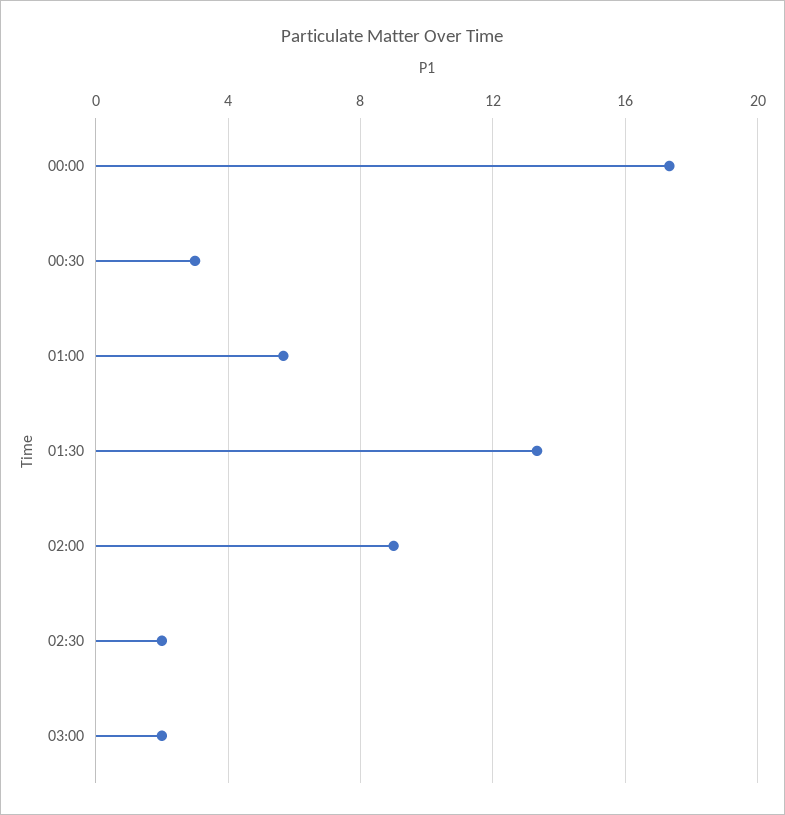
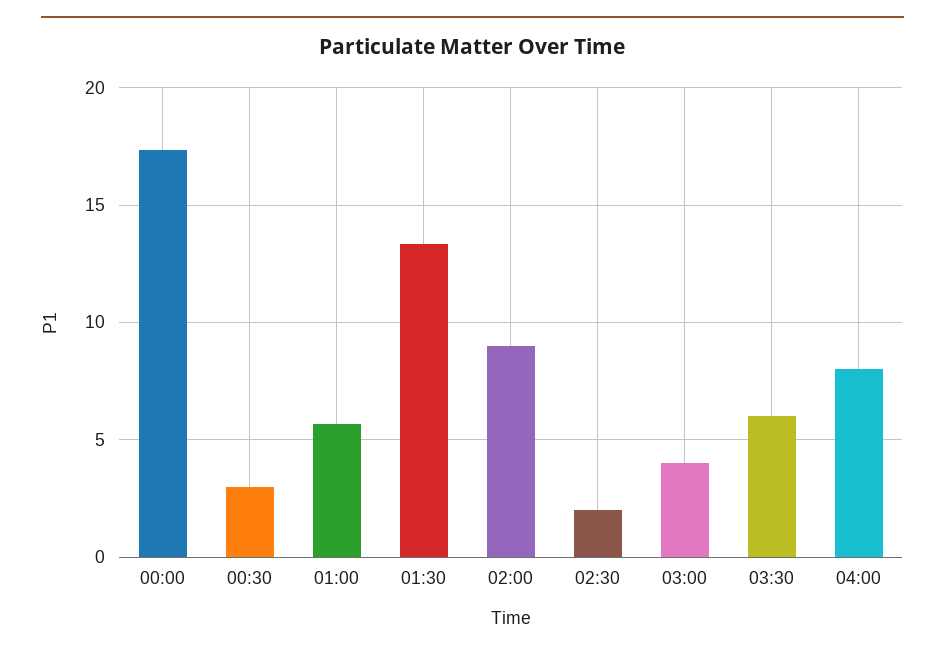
03:00: 2 -> 4
03:30: none -> 6
04:00: none -> 8

